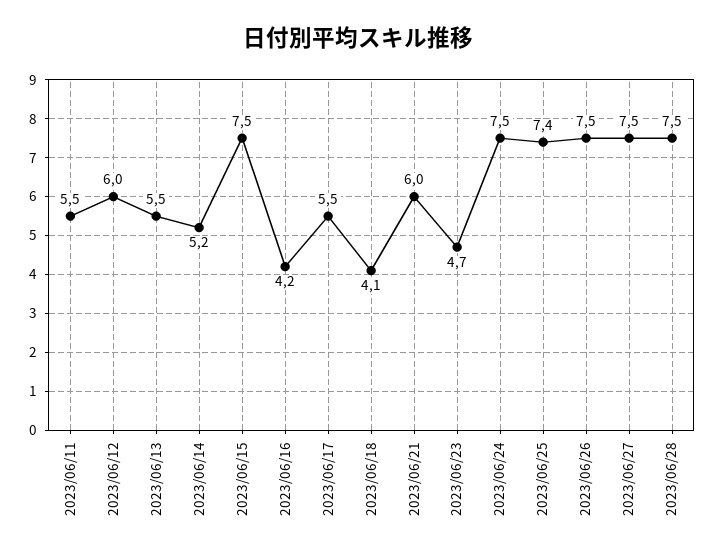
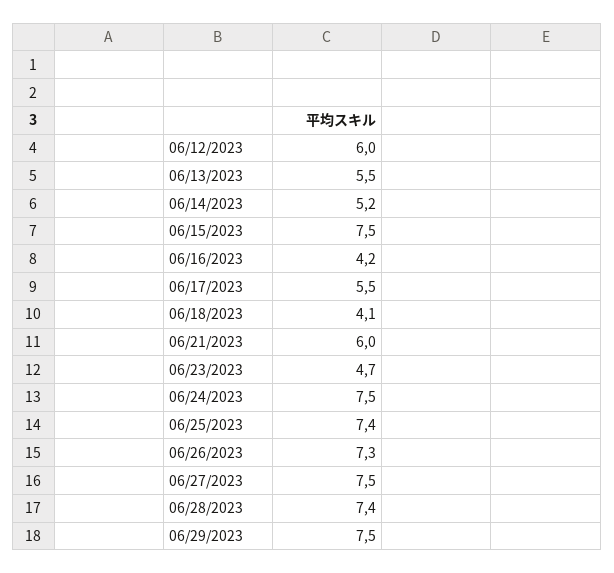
2023/06/11: 5.5 -> none
2023/06/26: 7.5 -> 7.3
2023/06/28: 7.5 -> 7.4
06/29/2023: none -> 7.5

